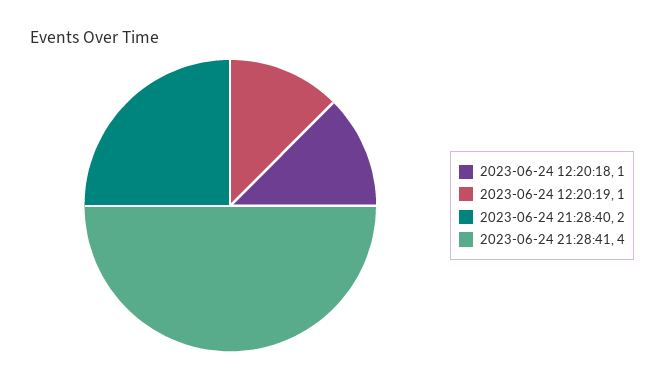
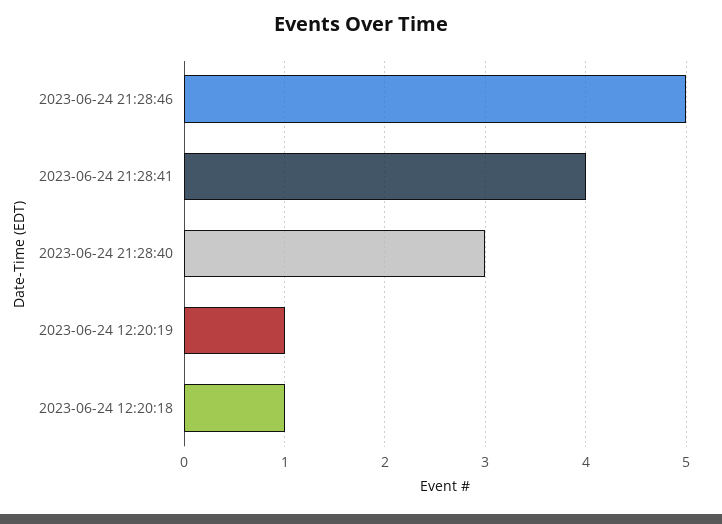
2023-06-24 21:28:40: 2 -> 3
2023-06-24 21:28:46: none -> 5

